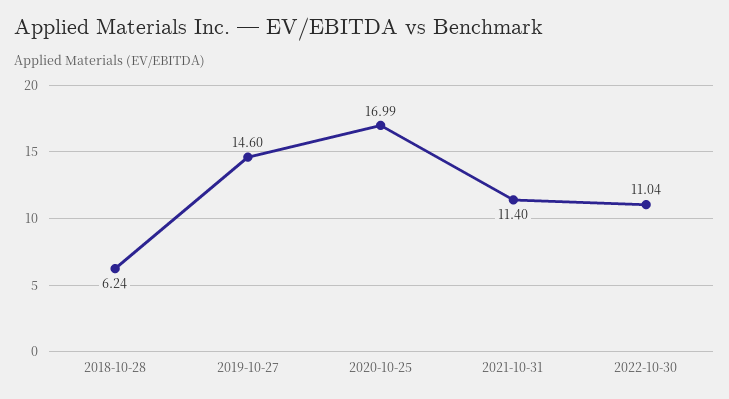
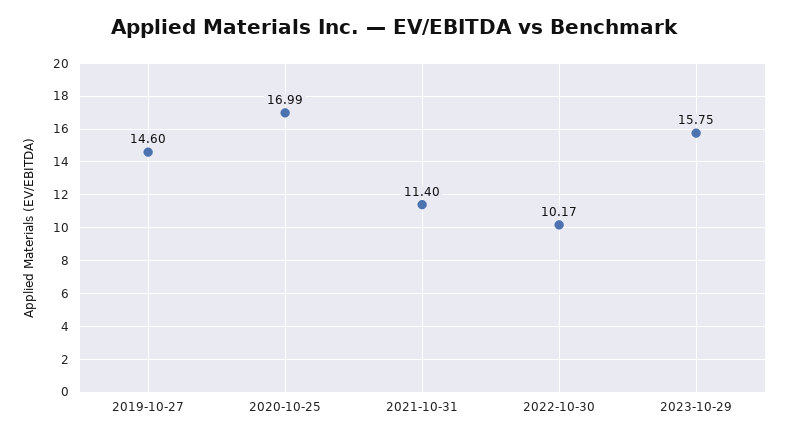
2018-10-28: 6.24 -> none
2022-10-30: 11.04 -> 10.17
2023-10-29: none -> 15.75

